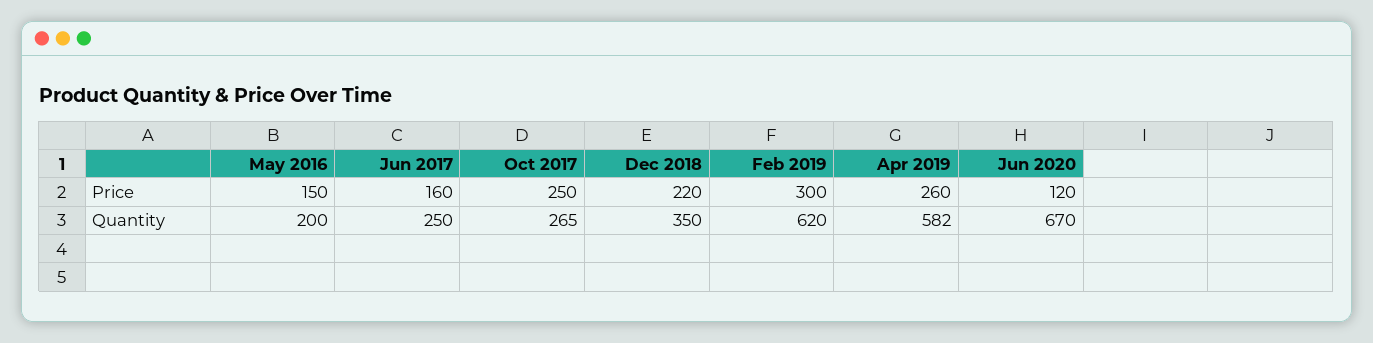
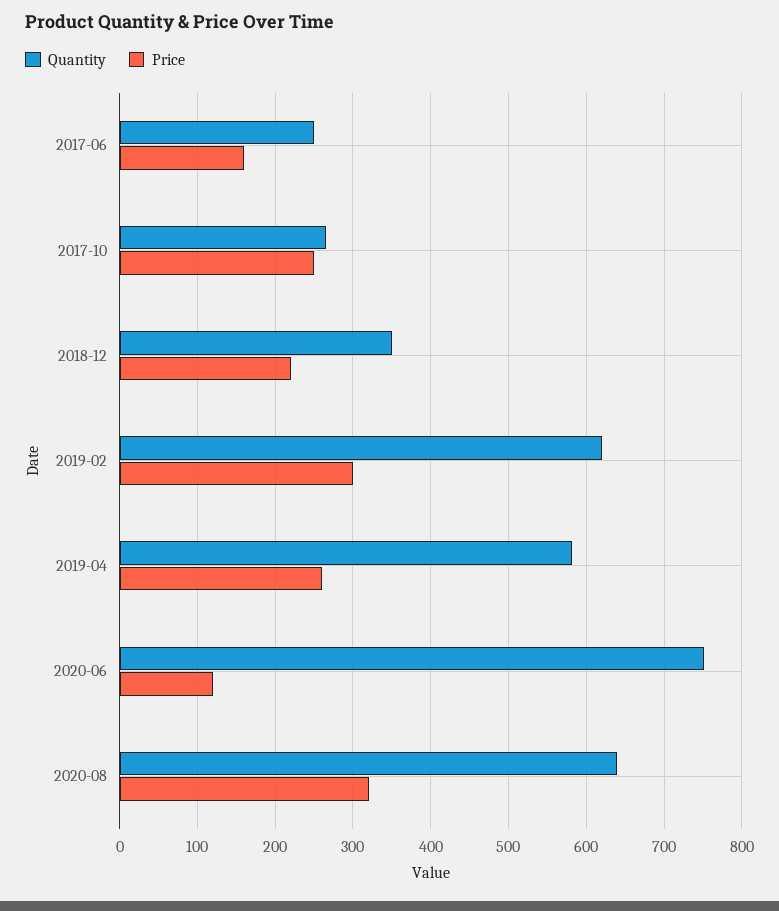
Price, May 2016: 150 -> none
Quantity, May 2016: 200 -> none
Quantity, Jun 2020: 670 -> 750
Quantity, 2020-08: none -> 640
Price, 2020-08: none -> 320

